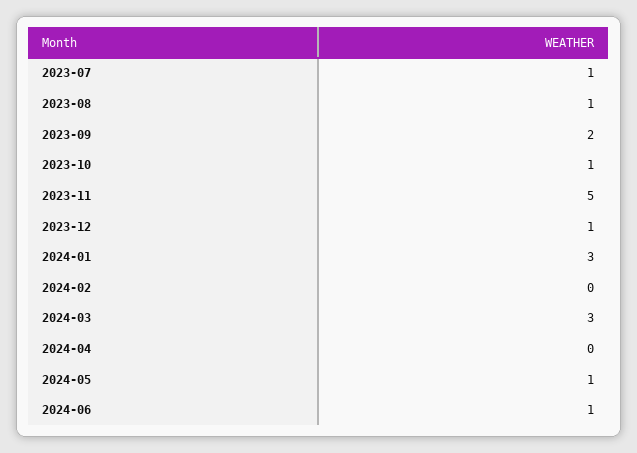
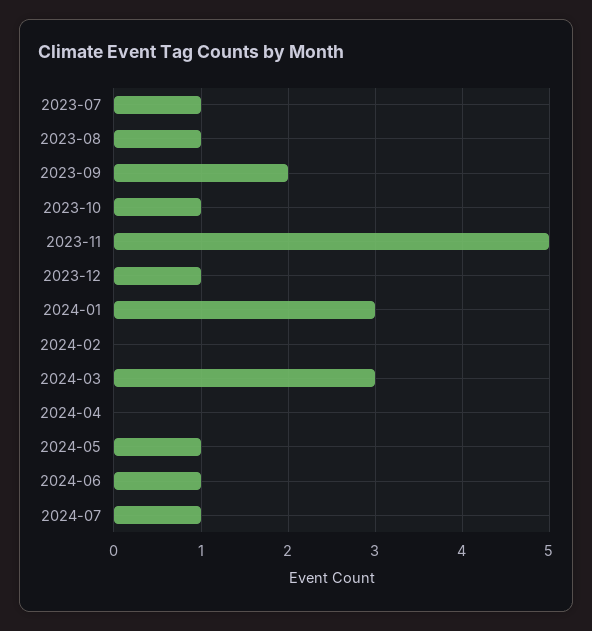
2024-07: none -> 1

